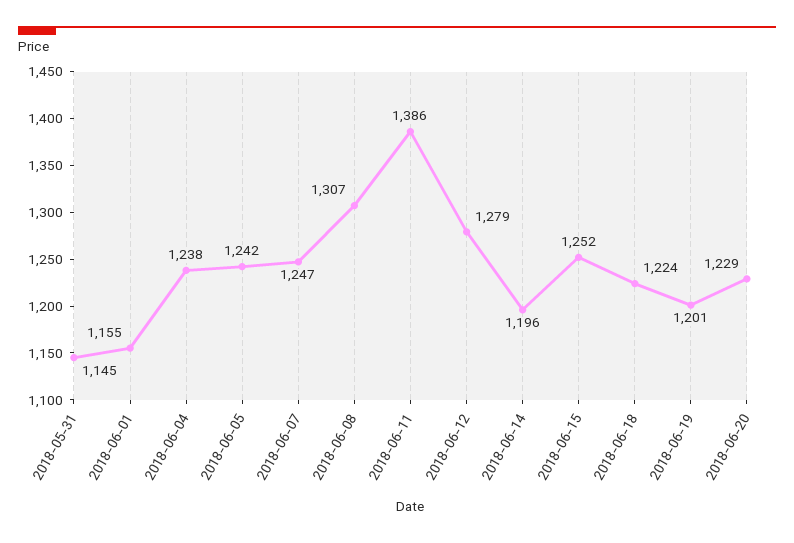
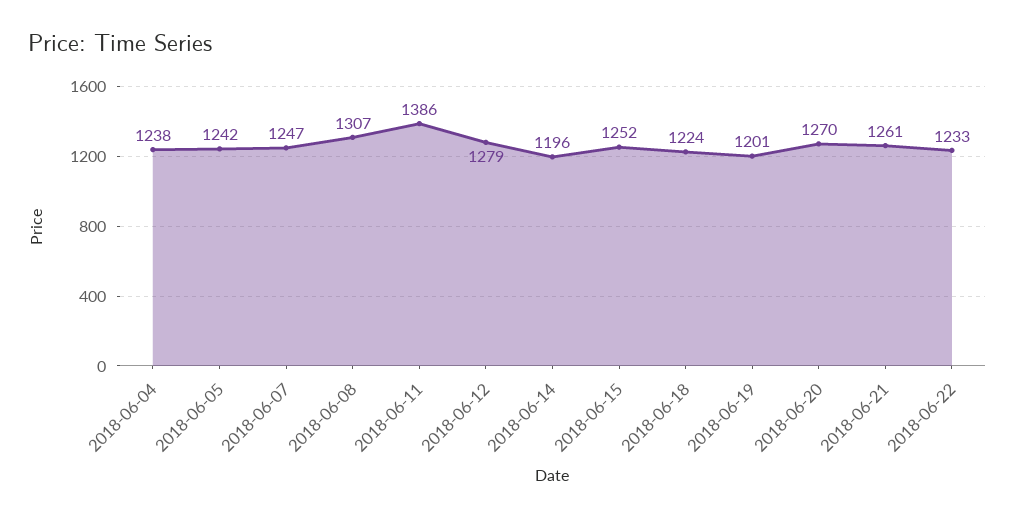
2018-05-31: 1145 -> none
2018-06-01: 1155 -> none
2018-06-20: 1229 -> 1270
2018-06-21: none -> 1261
2018-06-22: none -> 1233

